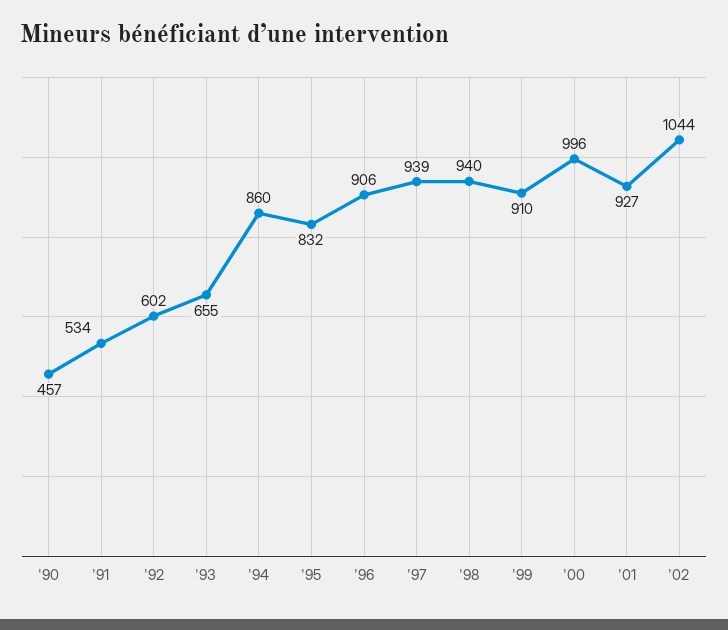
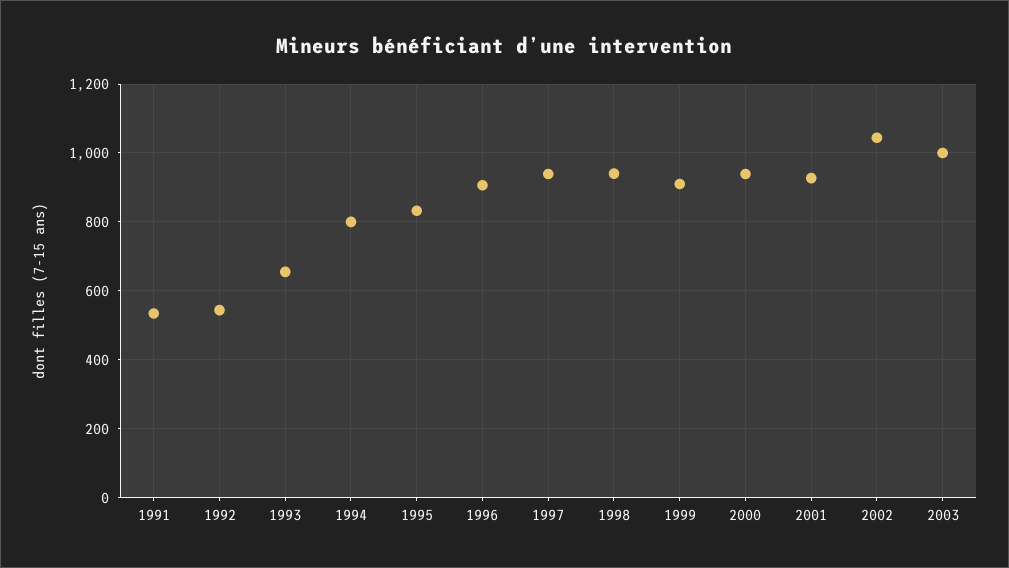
'90: 457 -> none
'92: 602 -> 540
'94: 860 -> 800
'00: 996 -> 940
2003: none -> 1000

